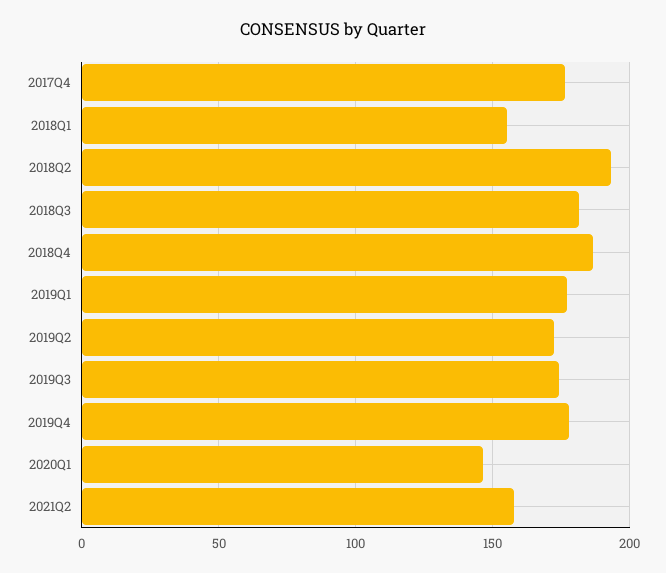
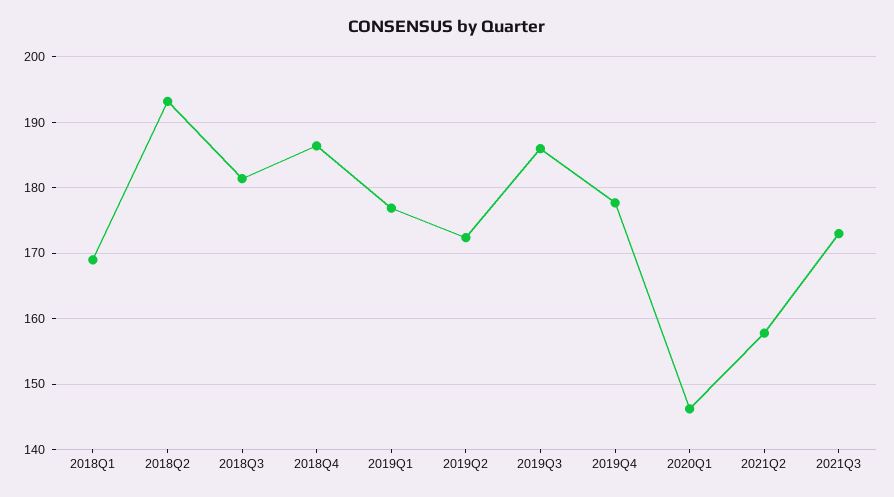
2017Q4: 175 -> none
2018Q1: 155 -> 169
2019Q3: 175 -> 186
2021Q3: none -> 173

